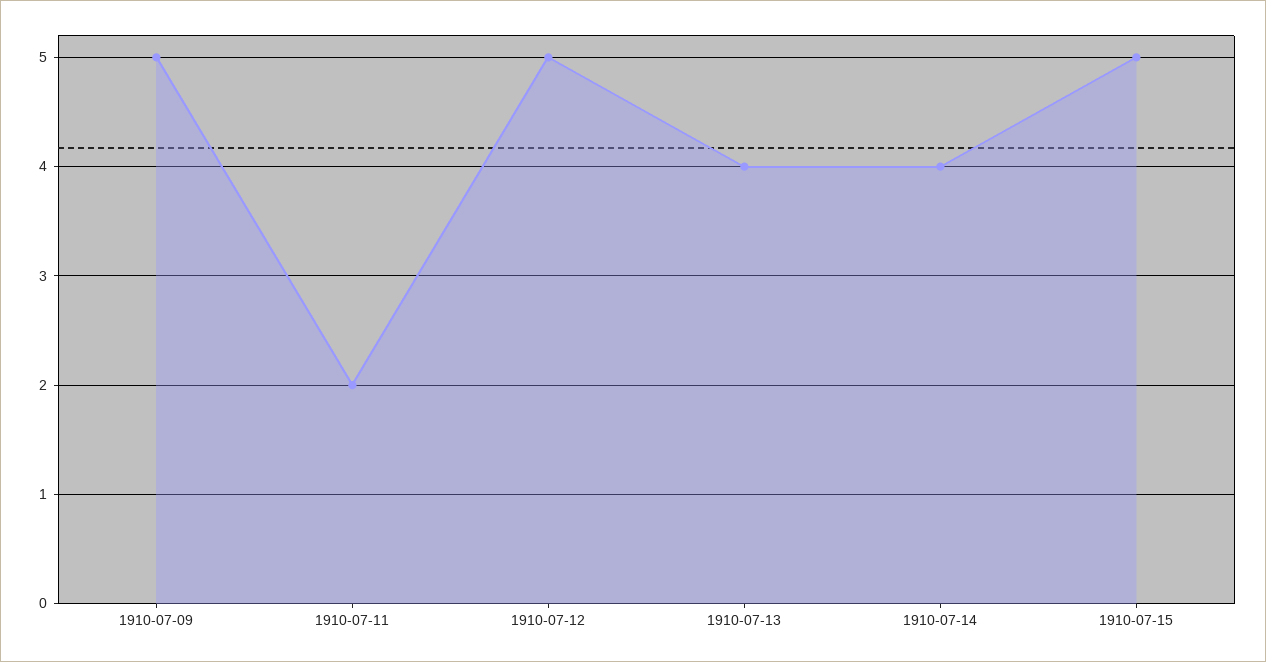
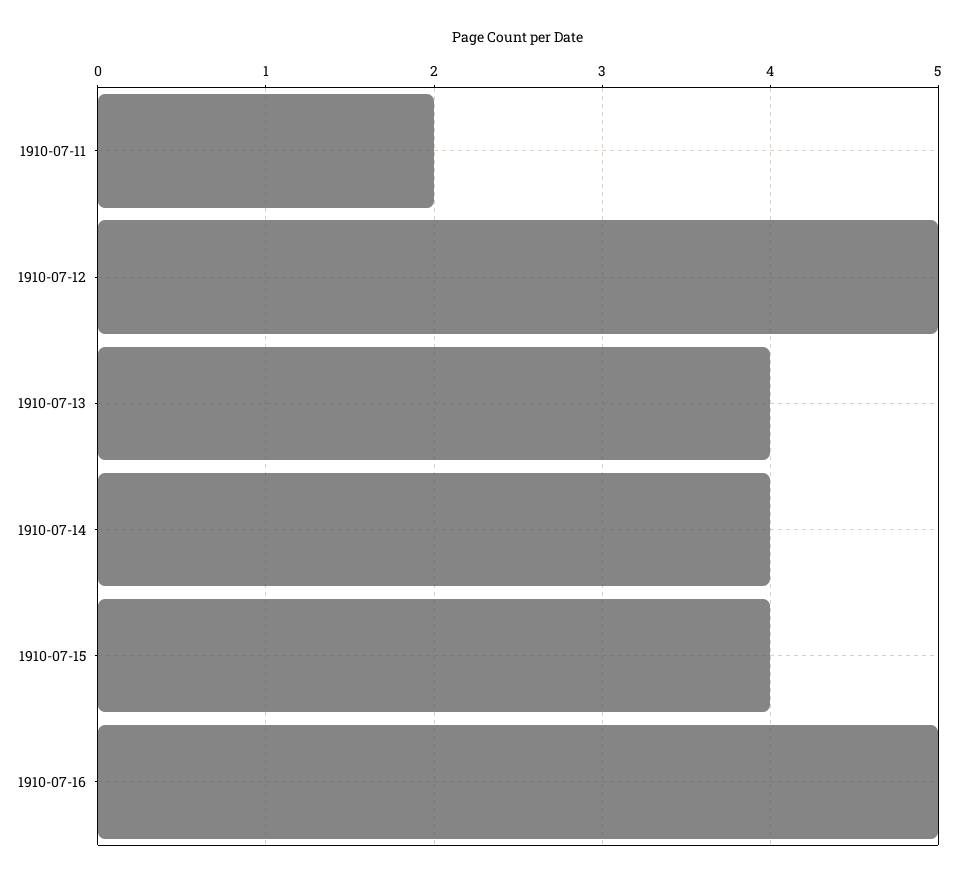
1910-07-09: 5 -> none
1910-07-15: 5 -> 4
1910-07-16: none -> 5

